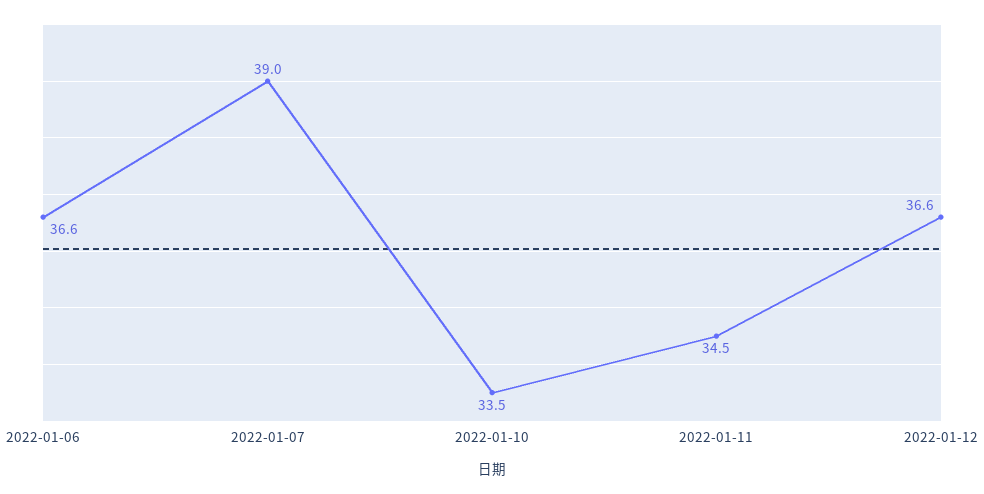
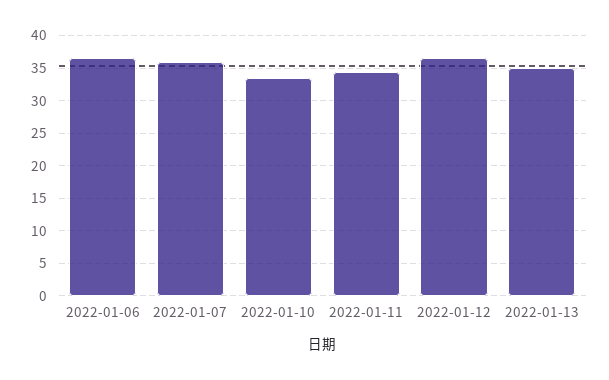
2022-01-07: 39 -> 36
2022-01-13: none -> 35

